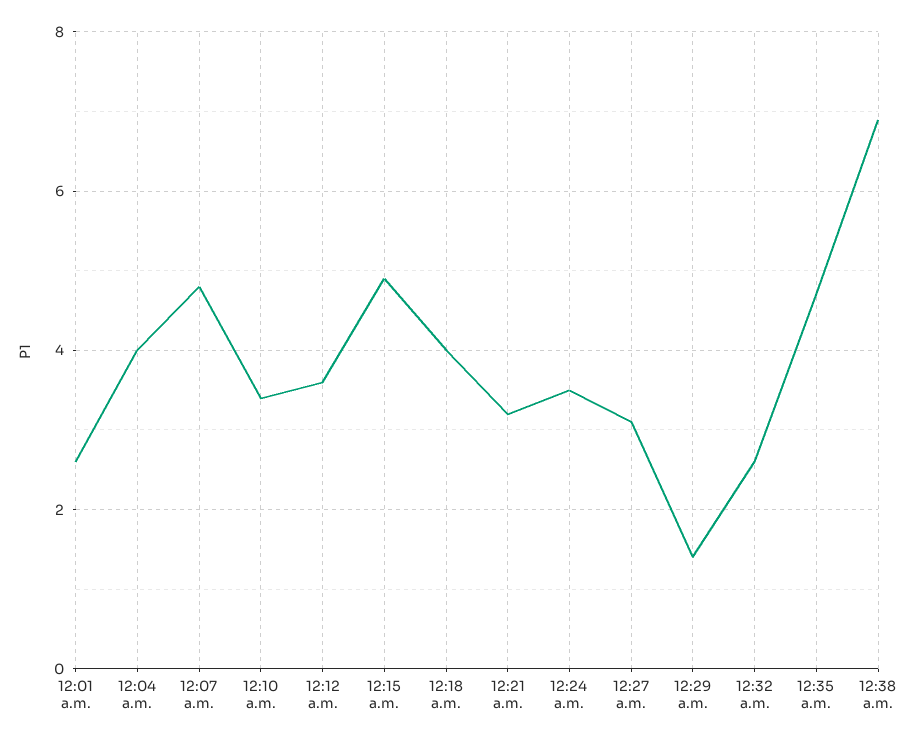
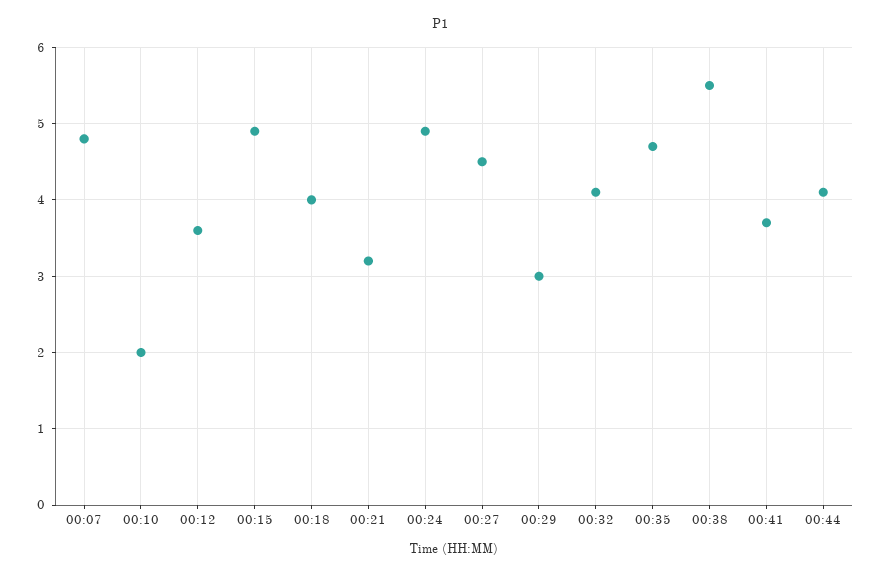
12:01 a.m.: 2.5 -> none
12:04 a.m.: 4 -> none
12:10 a.m.: 3.5 -> 2
12:24 a.m.: 3.5 -> 4.9
12:27 a.m.: 3 -> 4.5
12:29 a.m.: 1.5 -> 3
12:32 a.m.: 2.5 -> 4.1
12:38 a.m.: 7 -> 5.5
00:41: none -> 3.7
00:44: none -> 4.1

